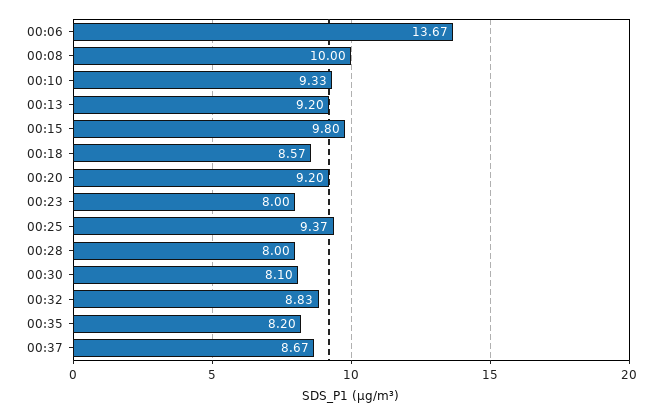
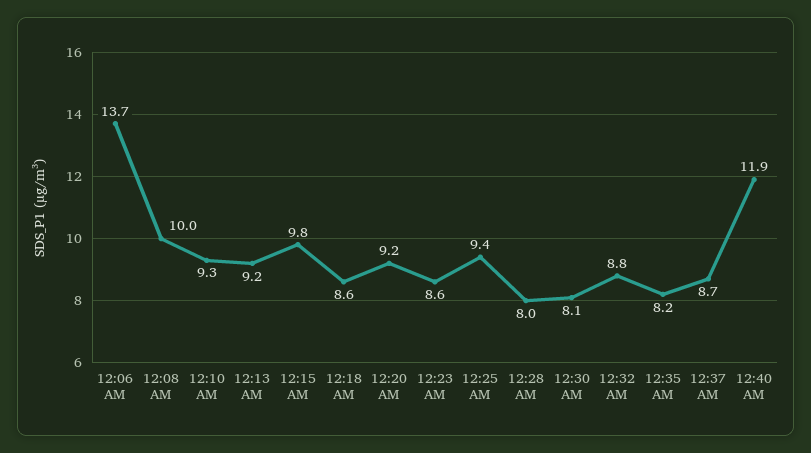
00:23: 8 -> 8.6
12:40 AM: none -> 11.9

